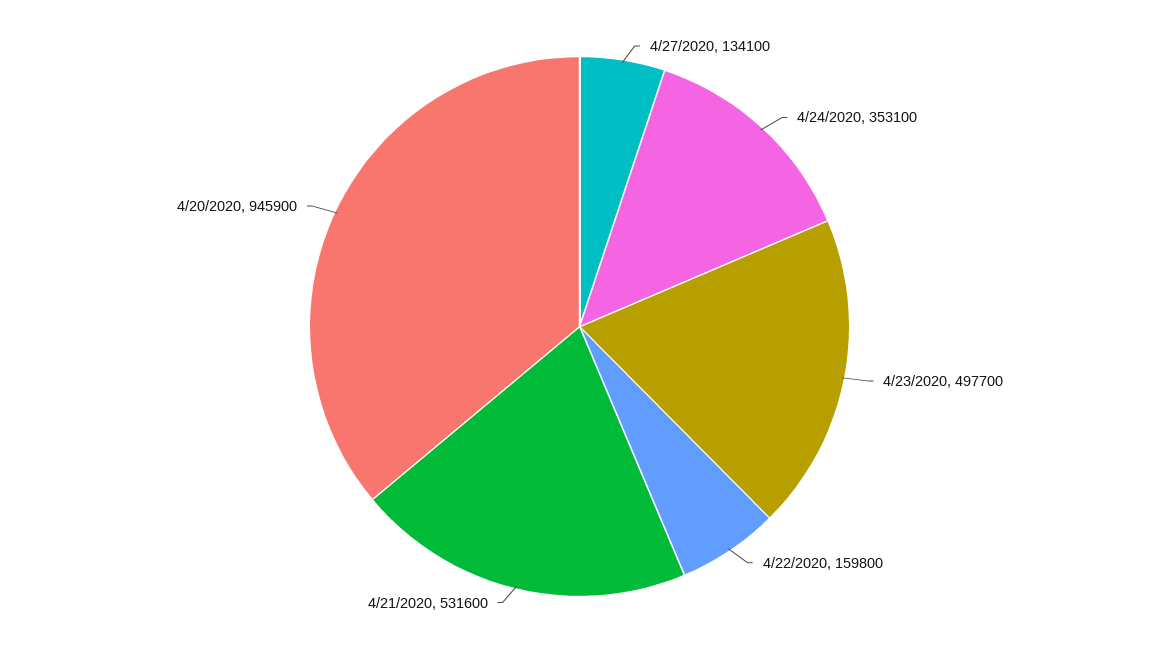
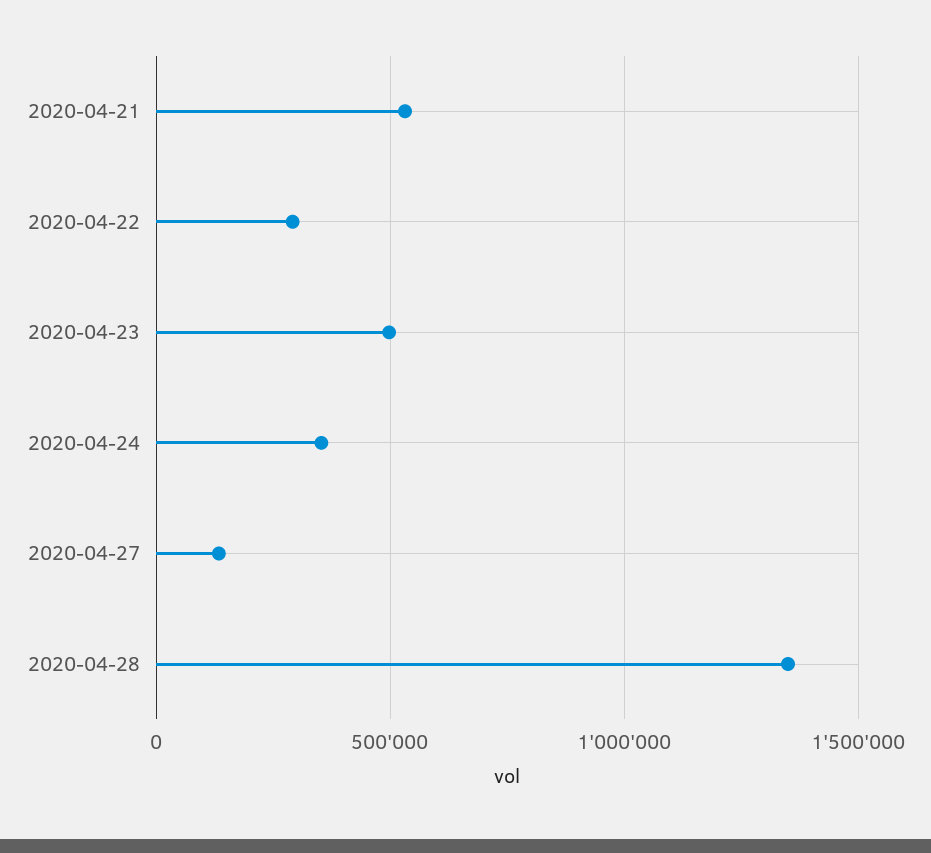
4/22/2020: 159800 -> 300000
4/20/2020: 945900 -> none
2020-04-28: none -> 1350000

